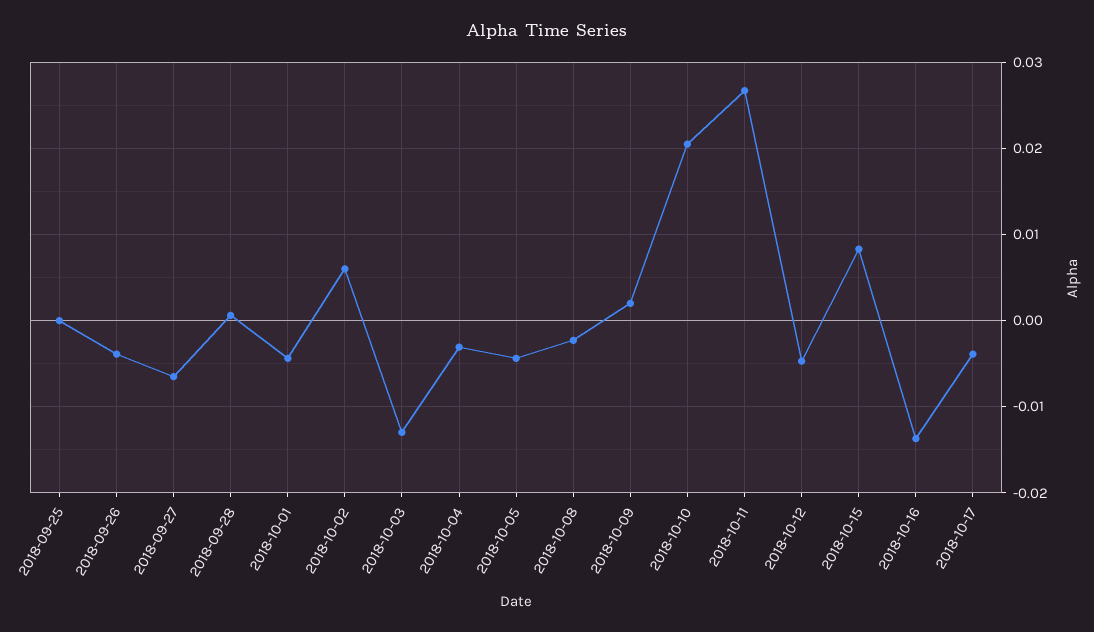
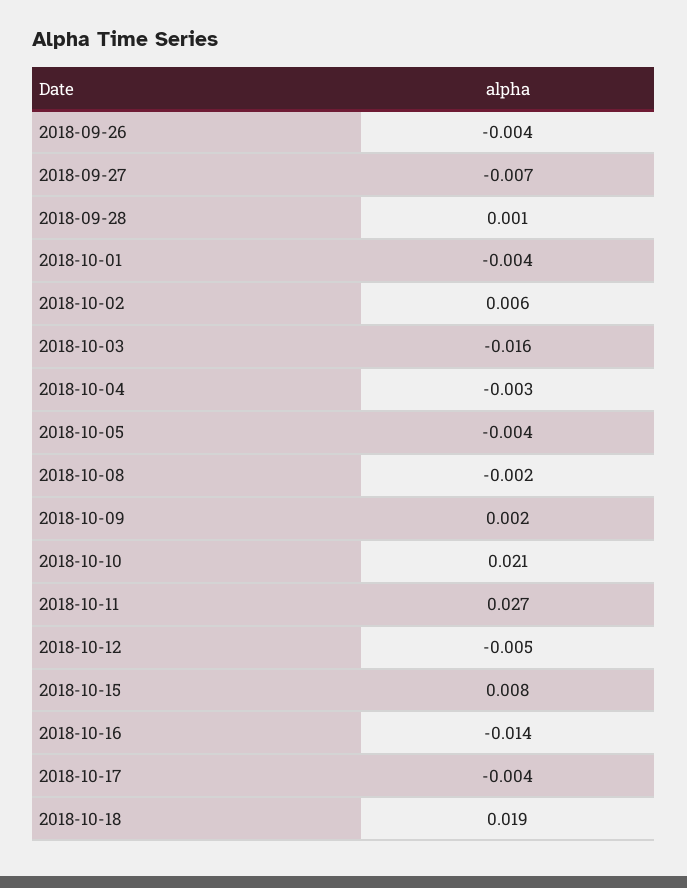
2018-09-25: 0 -> none
2018-10-03: -0.013 -> -0.016
2018-10-18: none -> 0.019

